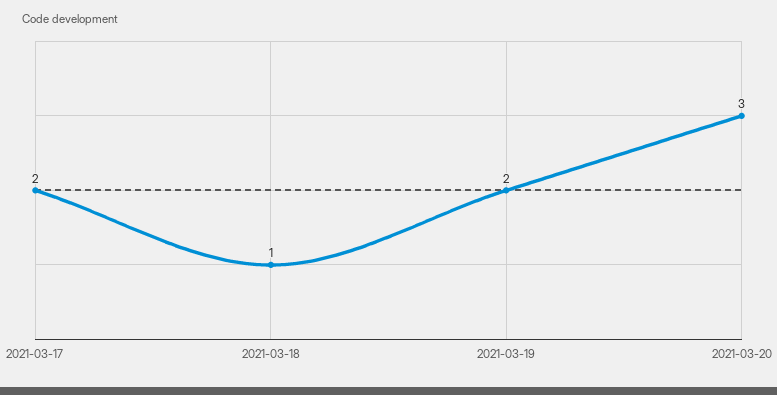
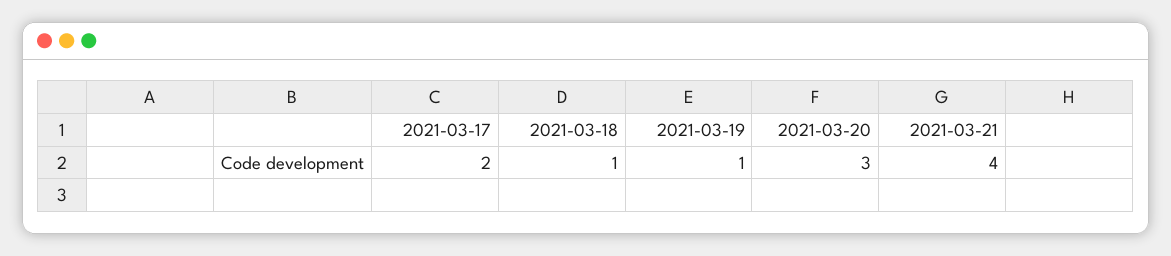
2021-03-19: 2 -> 1
2021-03-21: none -> 4

